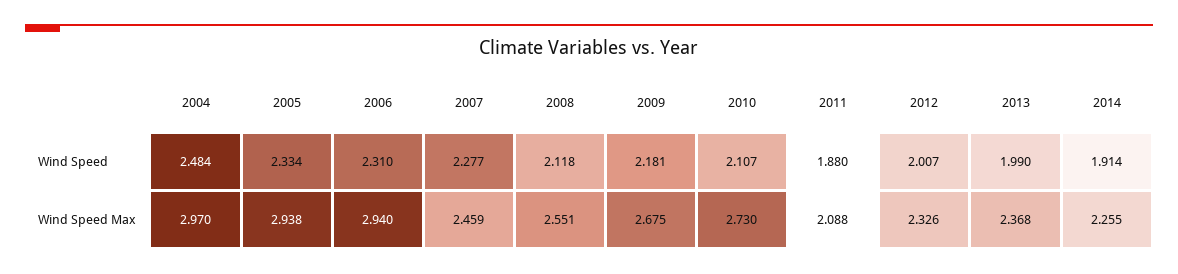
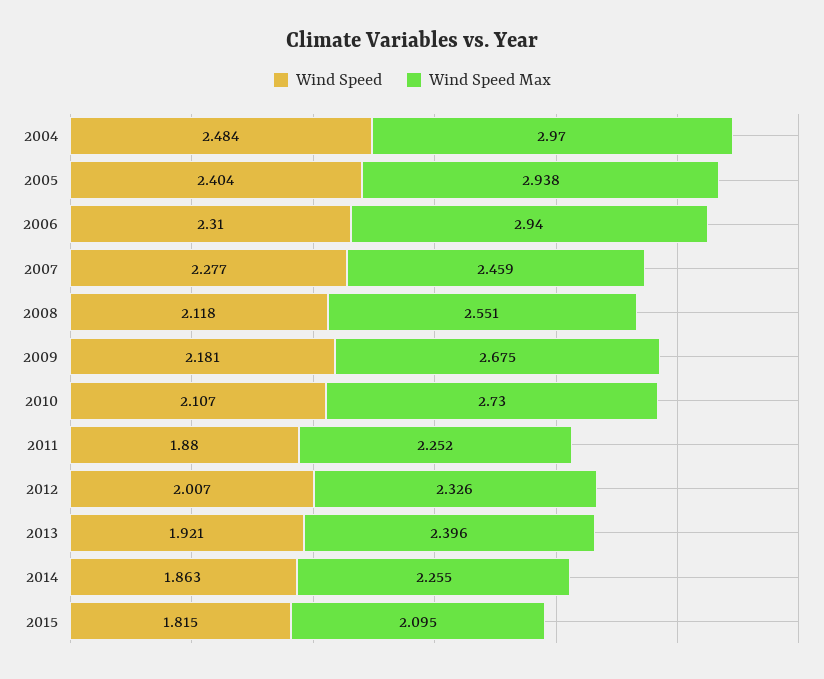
Wind Speed, 2005: 2.334 -> 2.404
Wind Speed, 2013: 1.99 -> 1.921
Wind Speed, 2014: 1.914 -> 1.863
Wind Speed Max, 2011: 2.088 -> 2.252
Wind Speed Max, 2013: 2.368 -> 2.396
Wind Speed, 2015: none -> 1.815
Wind Speed Max, 2015: none -> 2.095

